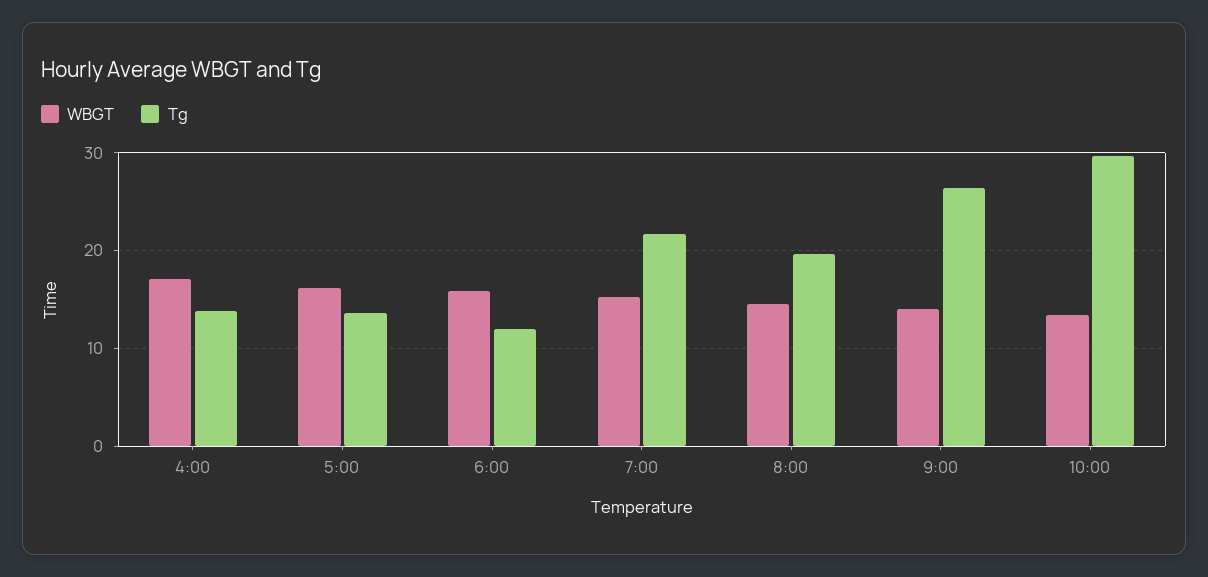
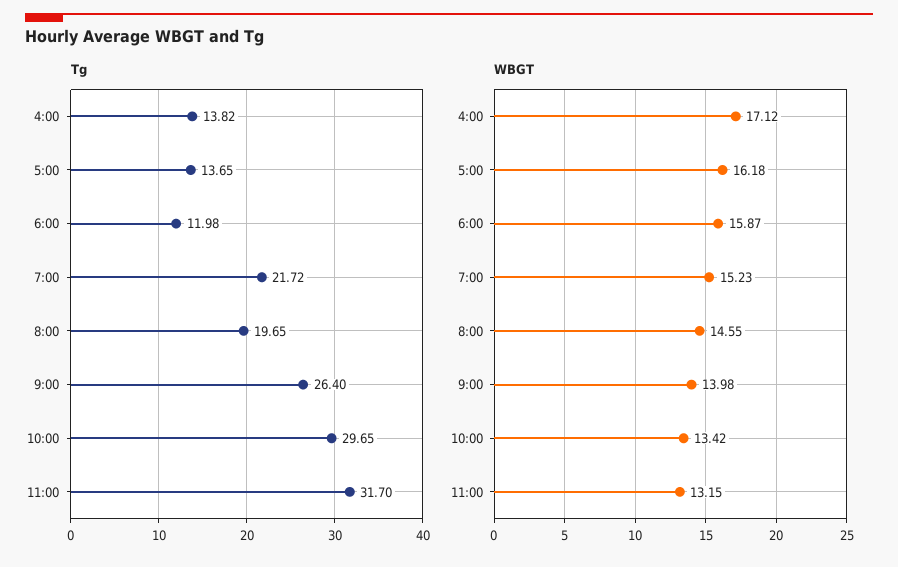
Tg, 11:00: none -> 31.7
WBGT, 11:00: none -> 13.15

